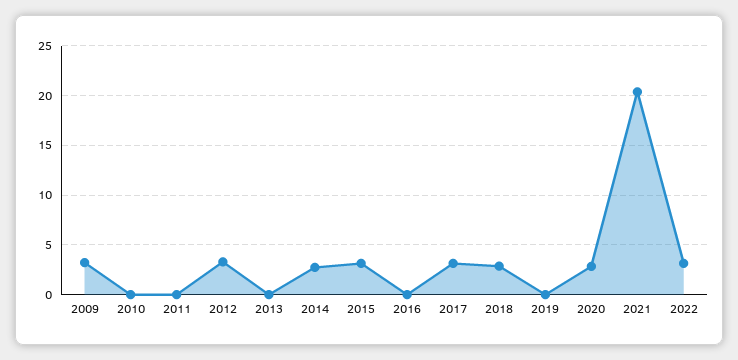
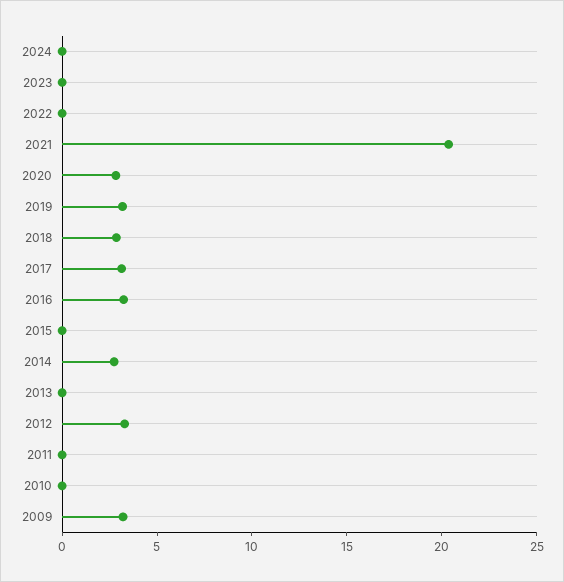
2015: 3 -> 0
2016: 0 -> 3
2019: 0 -> 3
2022: 3 -> 0
2024: none -> 0
2023: none -> 0

